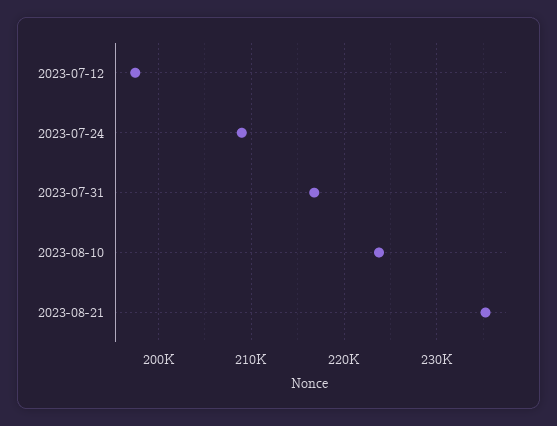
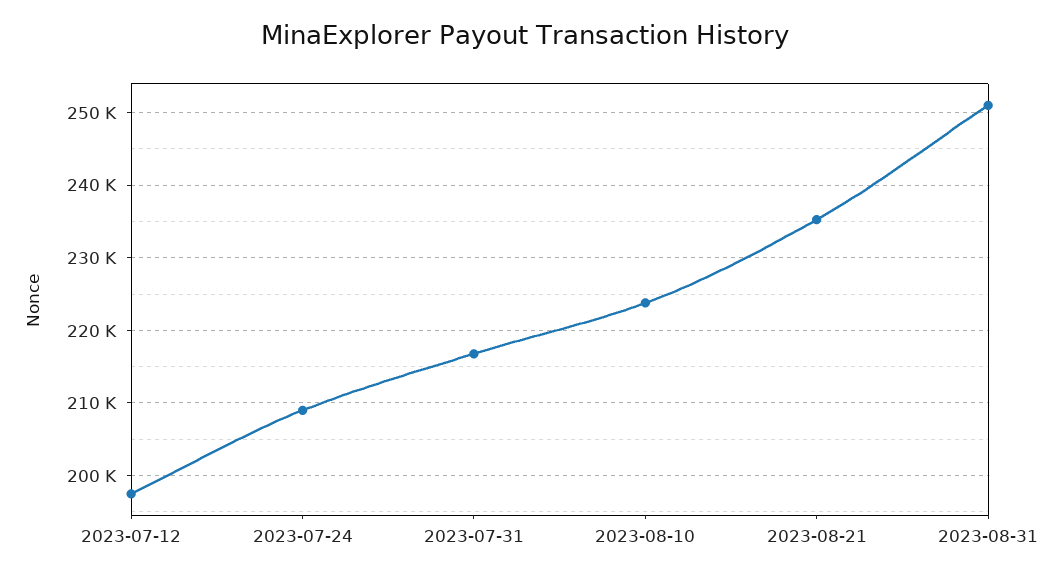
2023-08-31: none -> 251000

